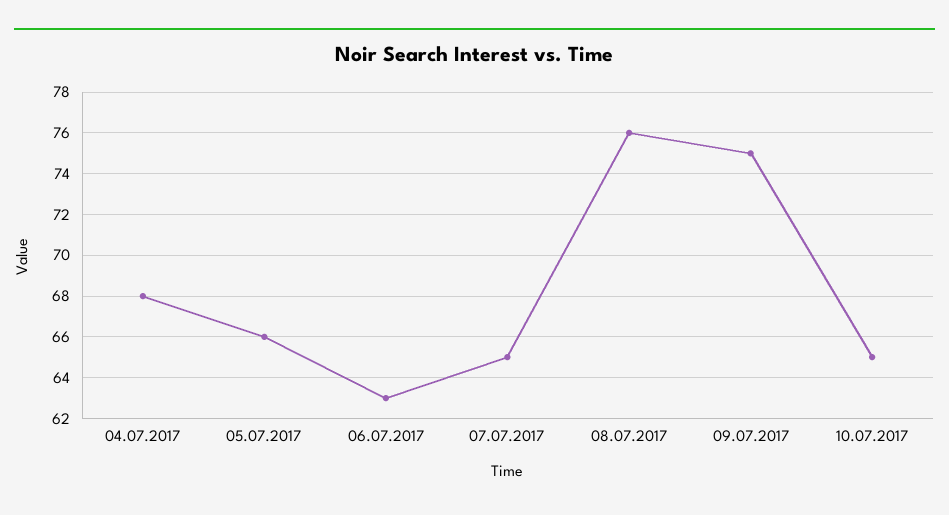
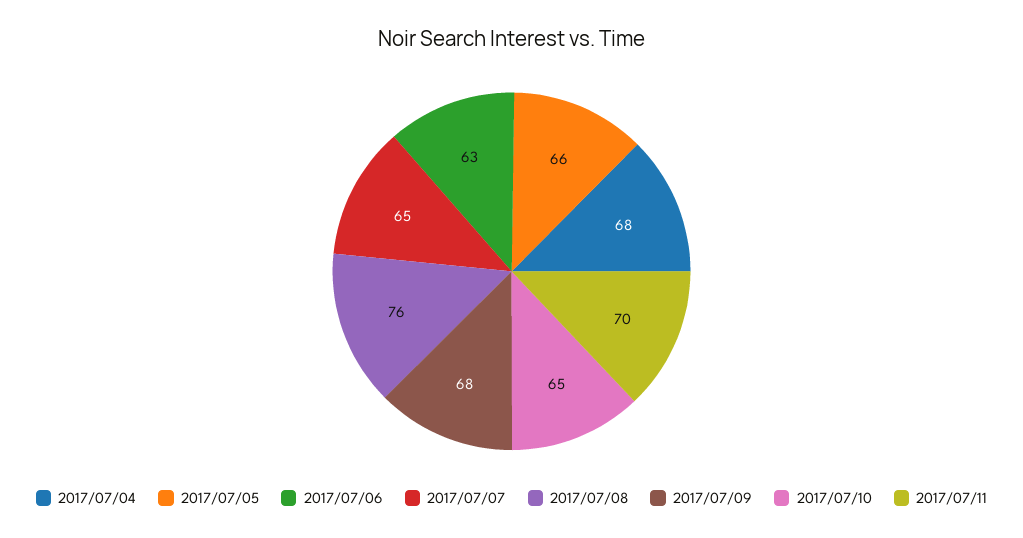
09.07.2017: 75 -> 68
2017/07/11: none -> 70

